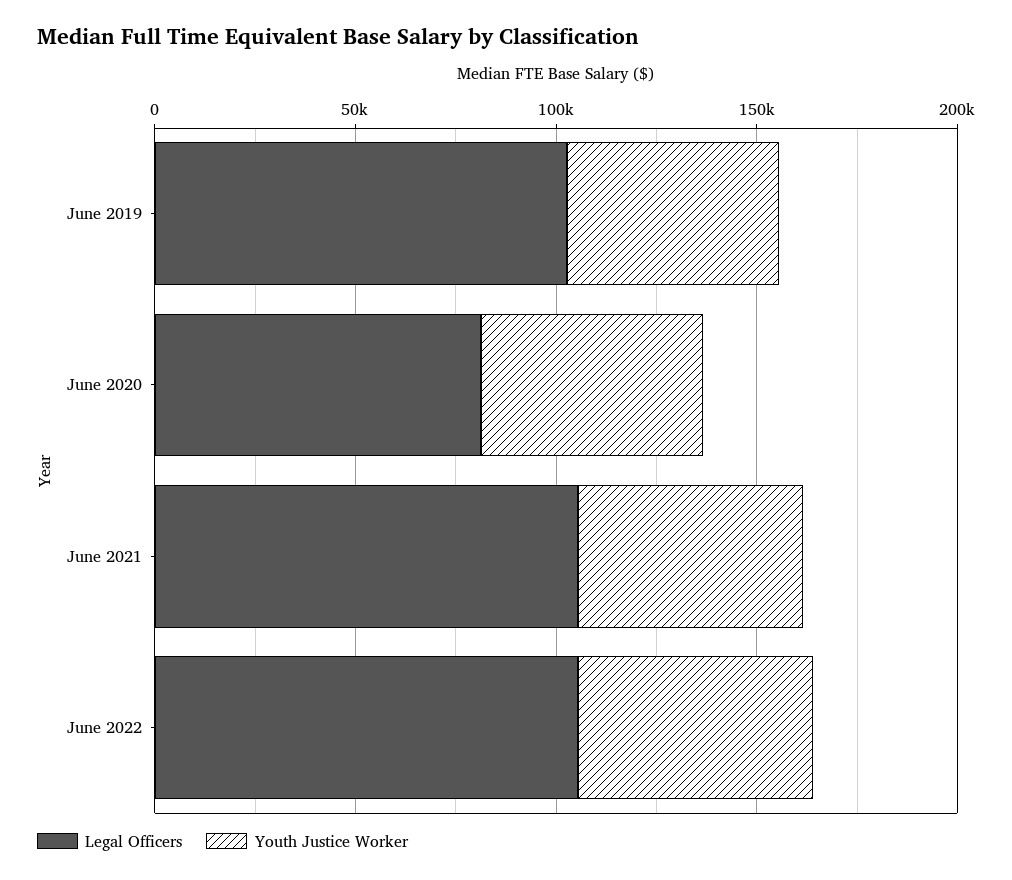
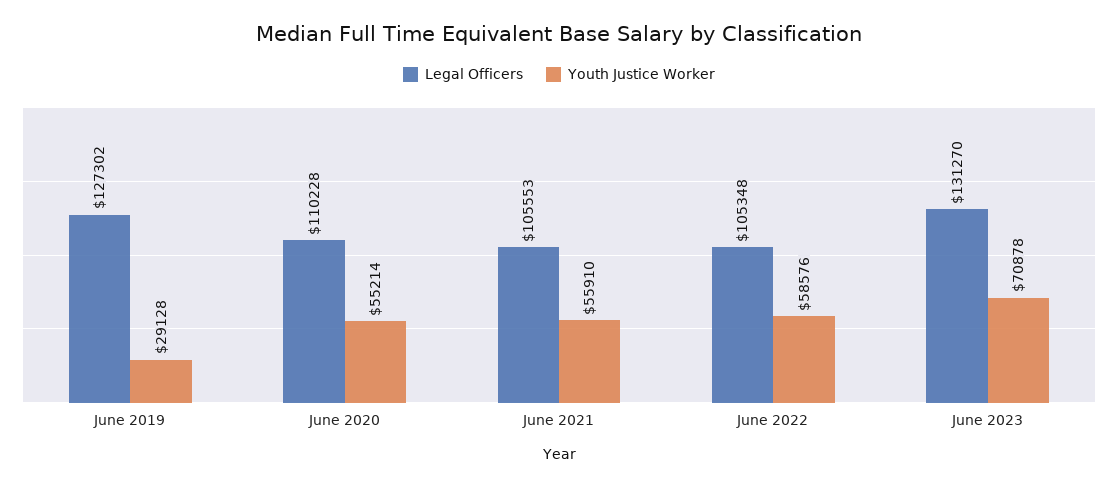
Legal Officers, June 2019: 100000 -> 127302
Youth Justice Worker, June 2019: 50000 -> 29128
Legal Officers, June 2020: 80000 -> 110228
Legal Officers, June 2023: none -> 131270
Youth Justice Worker, June 2023: none -> 70878

